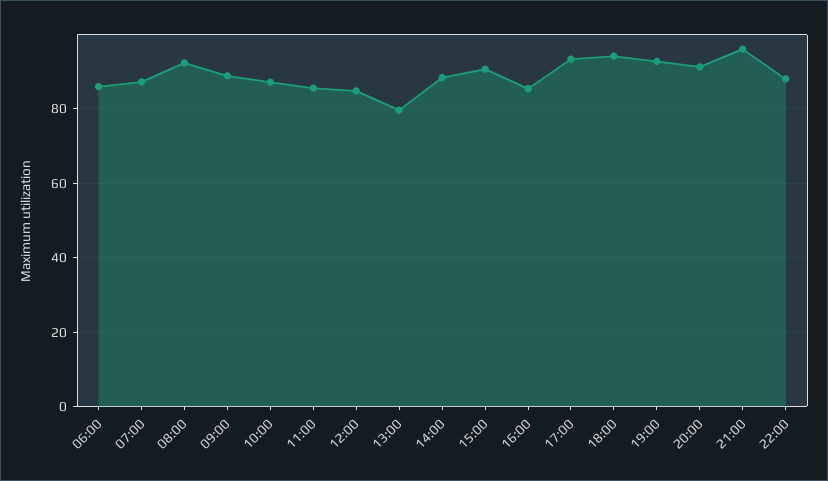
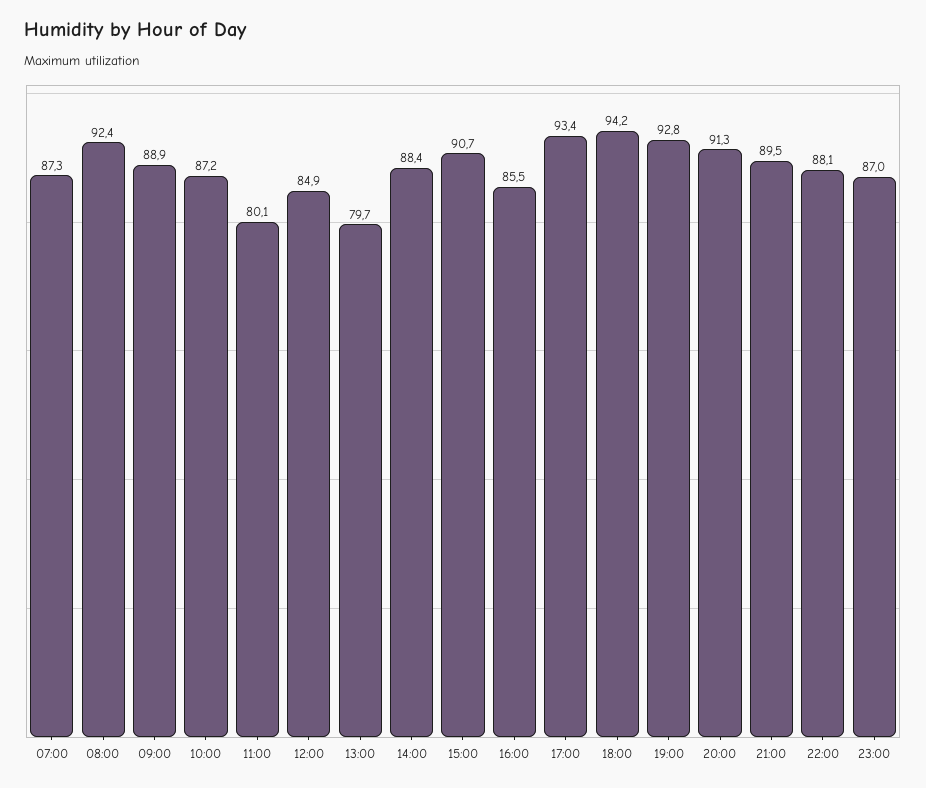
06:00: 86 -> none
11:00: 86 -> 80.1
21:00: 96 -> 89.5
23:00: none -> 87

